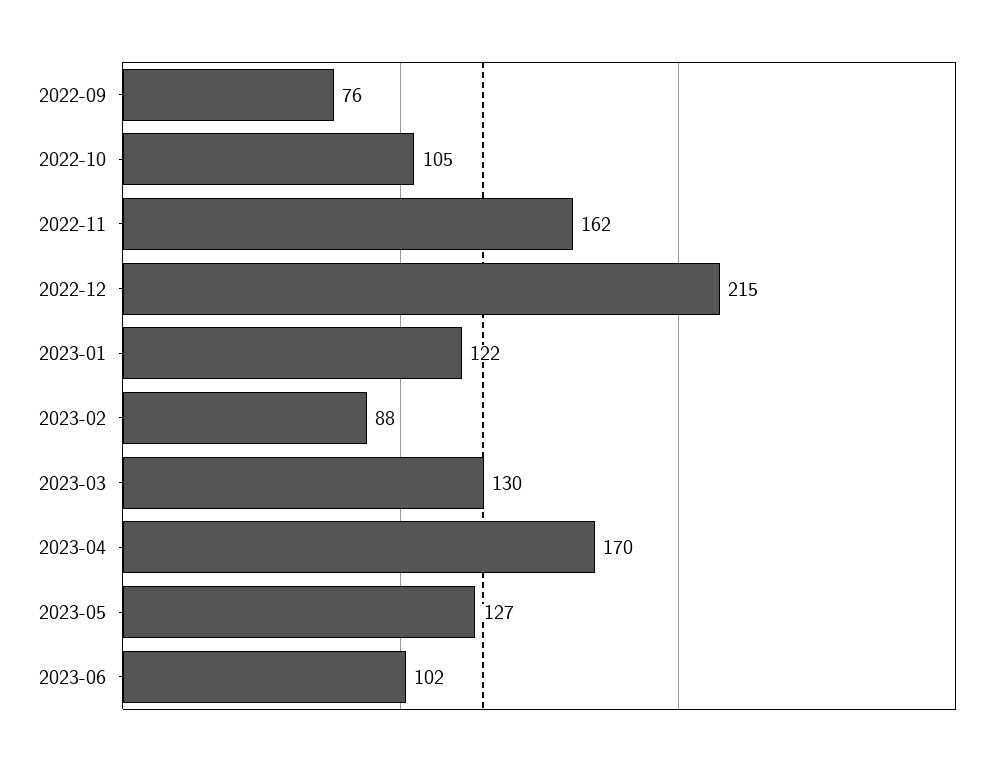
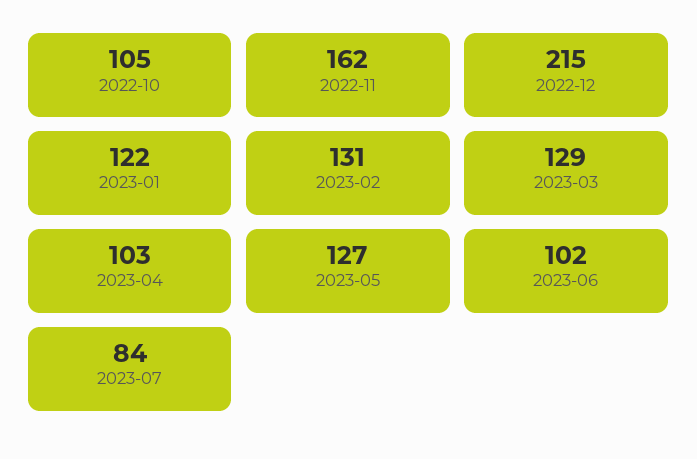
2022-09: 76 -> none
2023-02: 88 -> 131
2023-03: 130 -> 129
2023-04: 170 -> 103
2023-07: none -> 84

